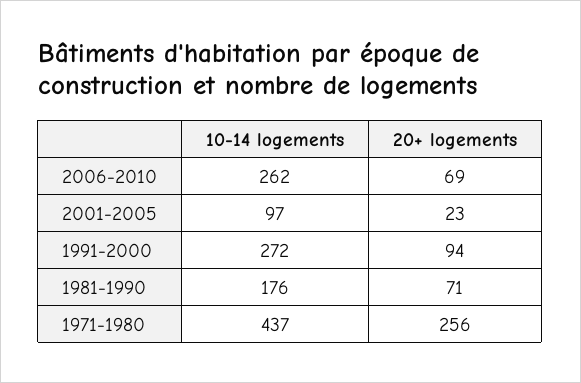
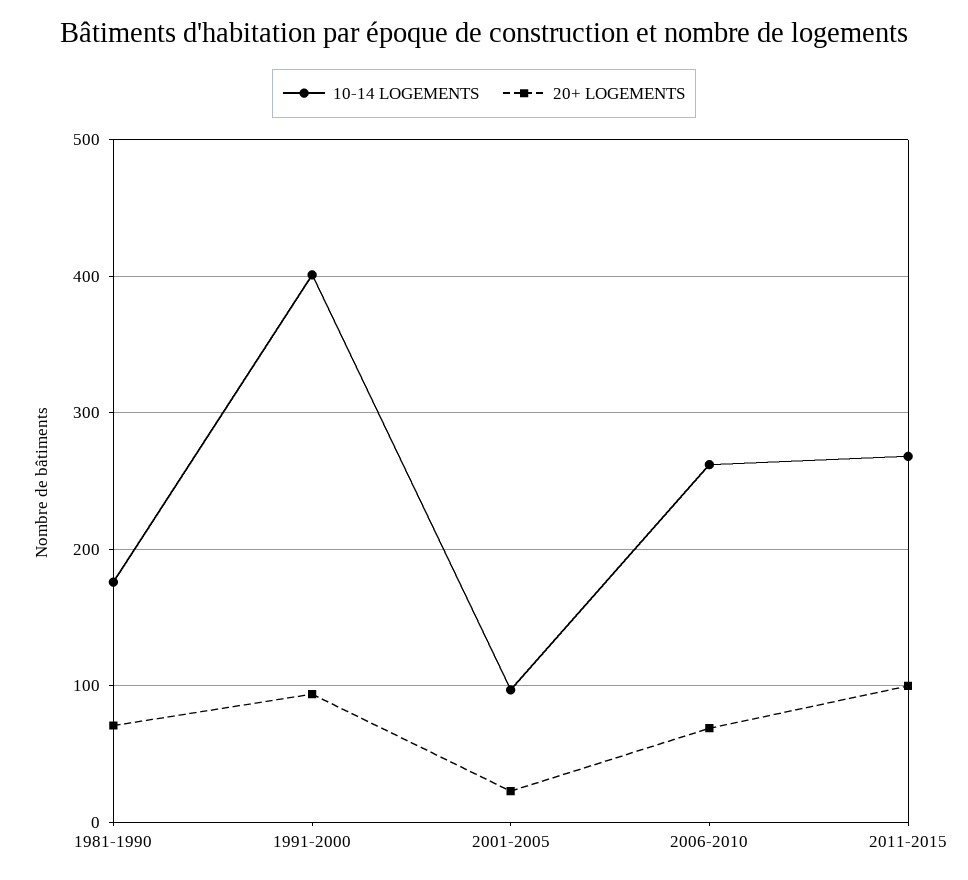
10-14 logements, 1991-2000: 272 -> 400
10-14 logements, 1971-1980: 437 -> none
20+ logements, 1971-1980: 256 -> none
10-14 logements, 2011-2015: none -> 270
20+ logements, 2011-2015: none -> 100

